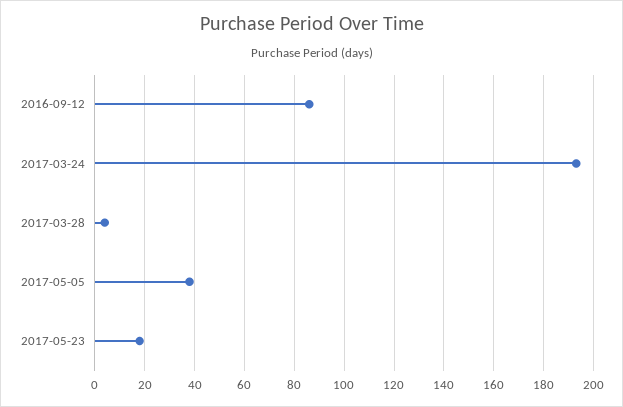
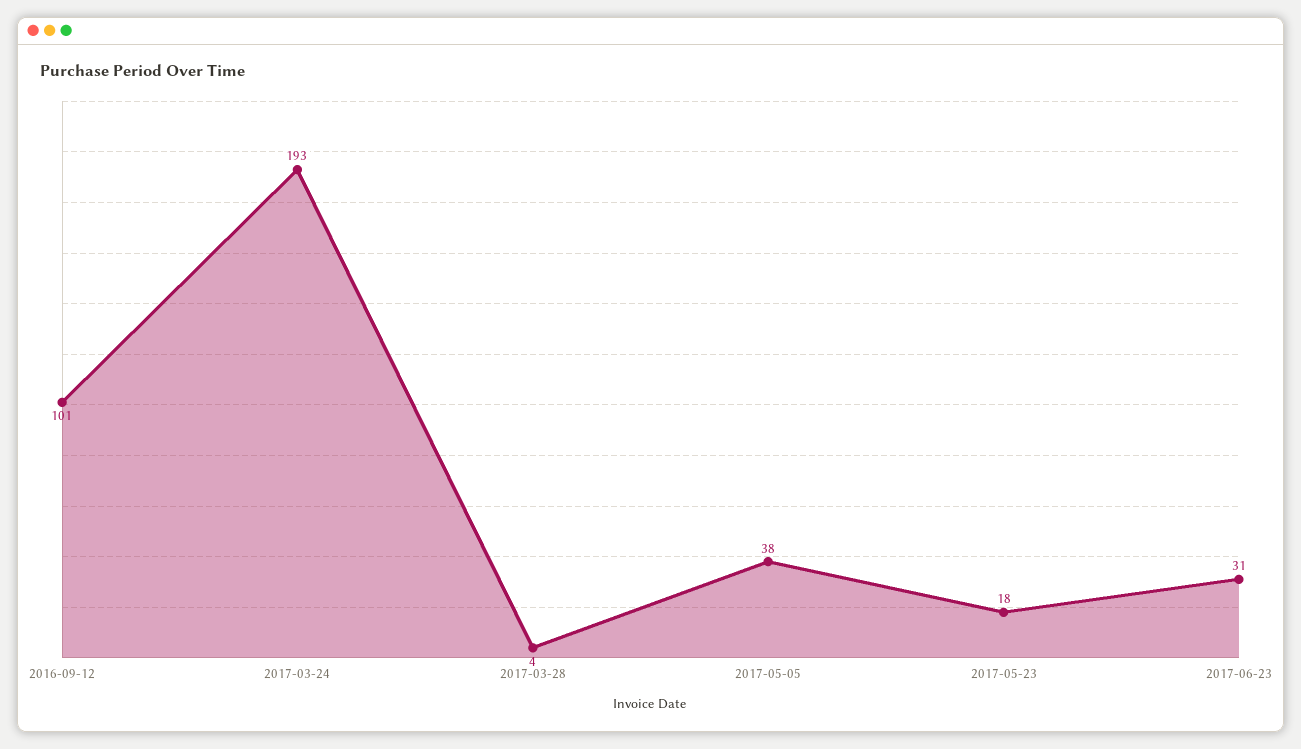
2016-09-12: 85 -> 101
2017-06-23: none -> 31

